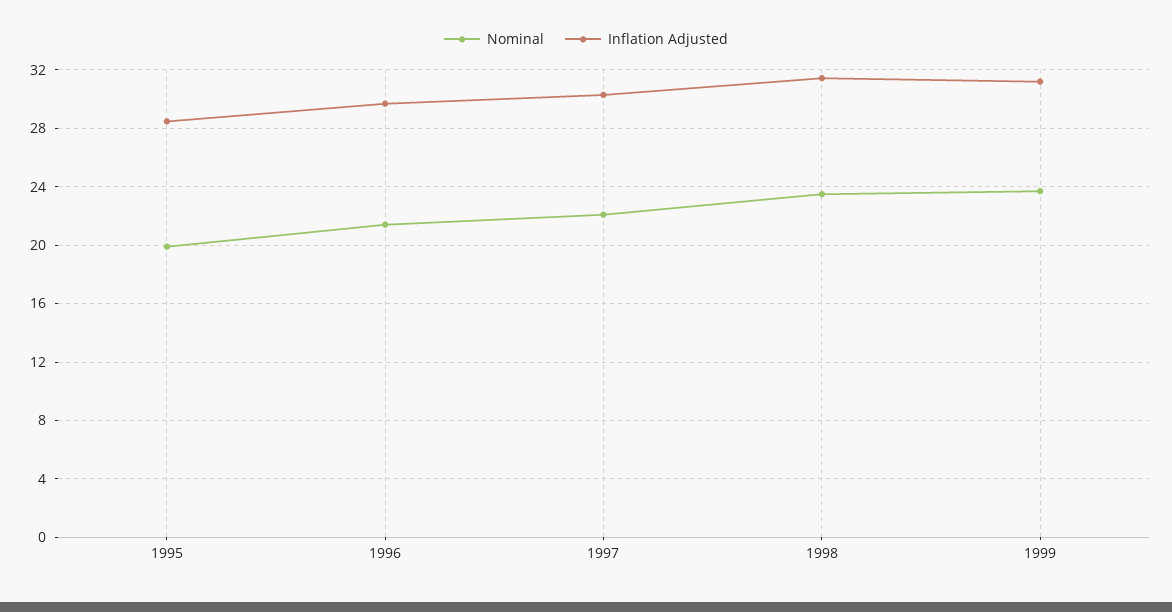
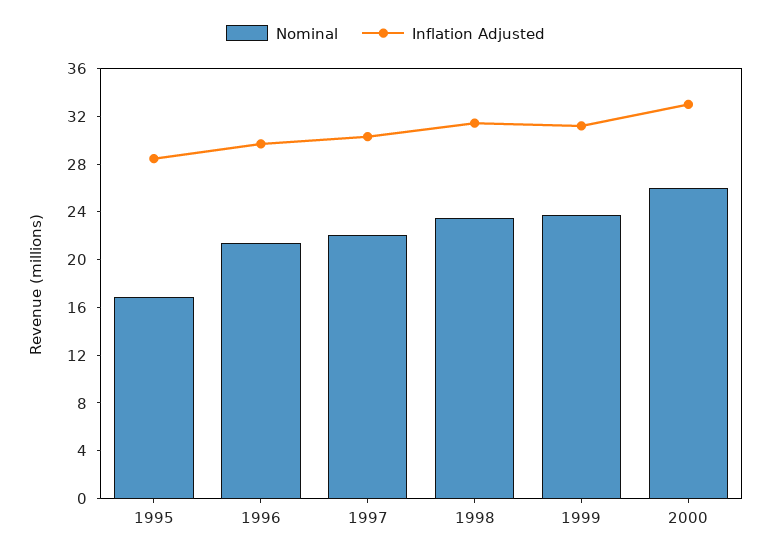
Nominal, 1995: 20 -> 17
Nominal, 2000: none -> 26
Inflation Adjusted, 2000: none -> 33

